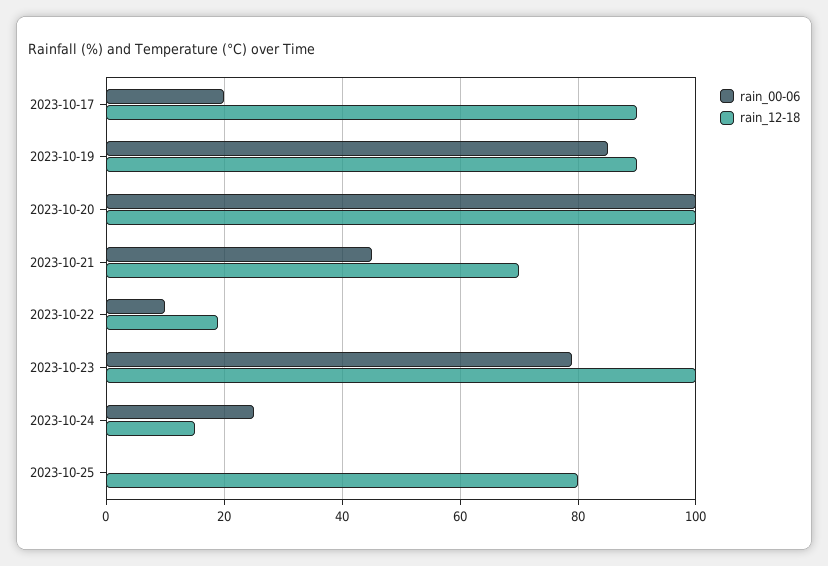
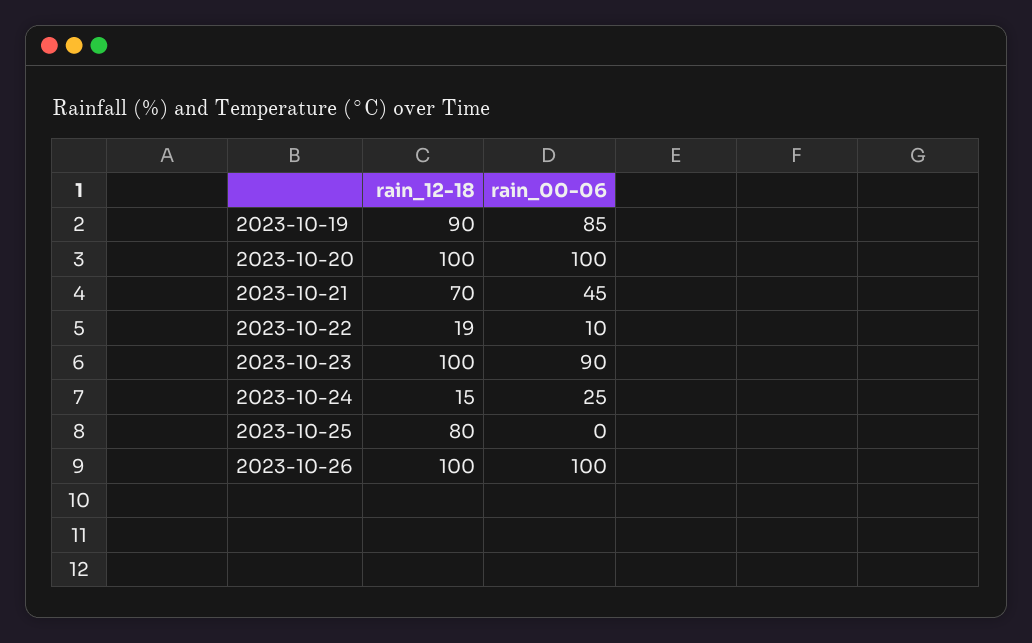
rain_00-06, 2023-10-17: 20 -> none
rain_12-18, 2023-10-17: 90 -> none
rain_00-06, 2023-10-23: 80 -> 90
rain_12-18, 2023-10-26: none -> 100
rain_00-06, 2023-10-26: none -> 100

